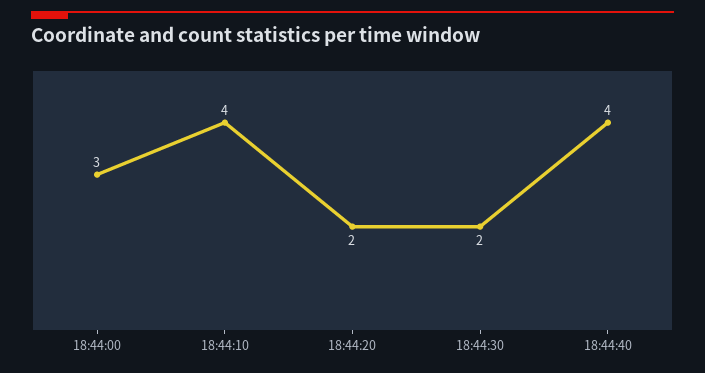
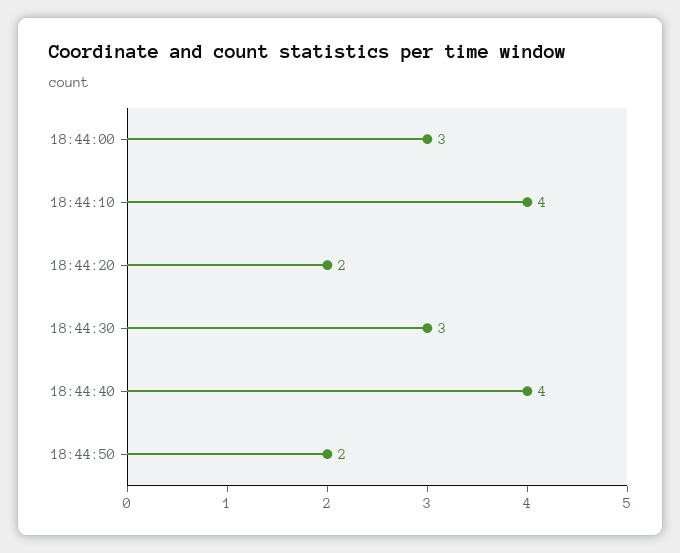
18:44:30: 2 -> 3
18:44:50: none -> 2

